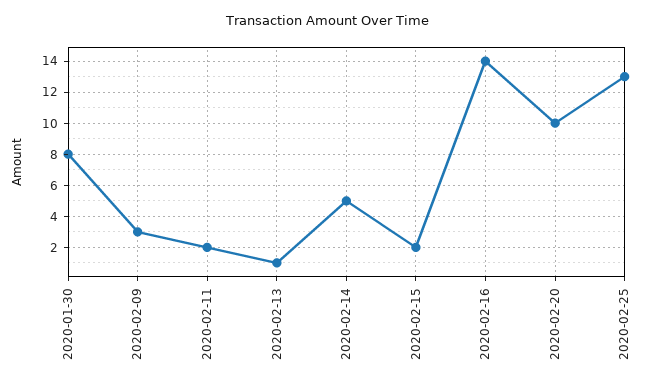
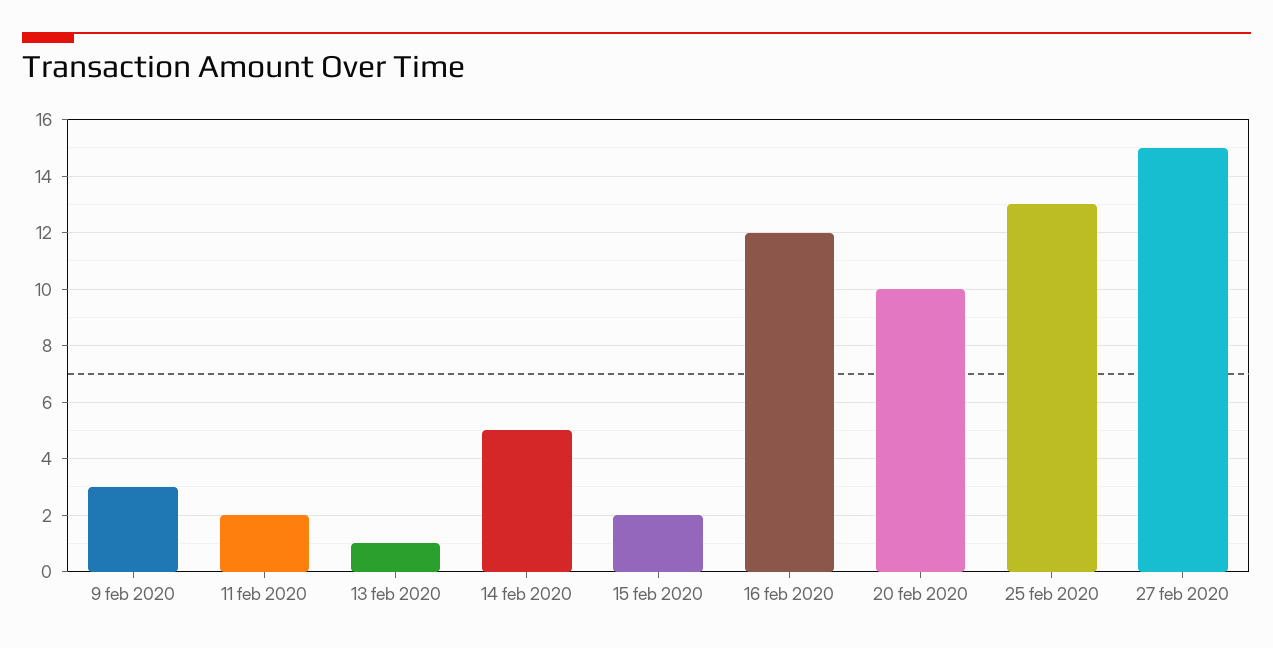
2020-01-30: 8 -> none
2020-02-16: 14 -> 12
27 feb 2020: none -> 15

